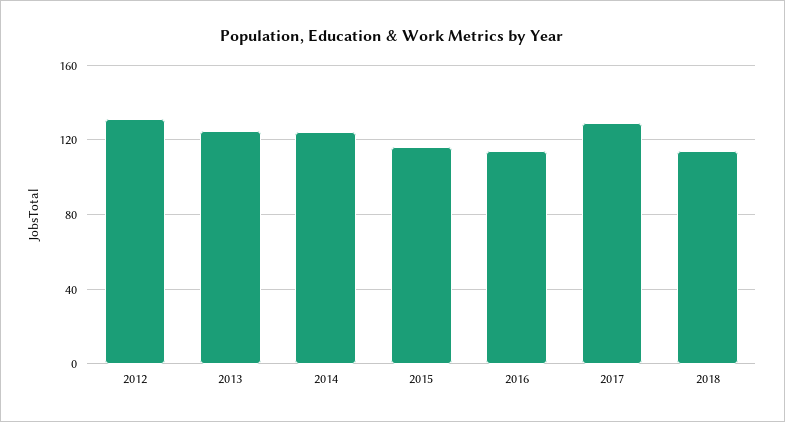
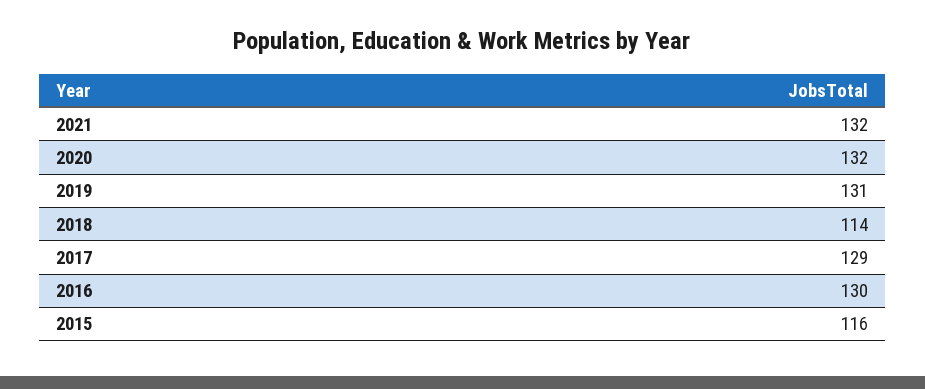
2012: 130 -> none
2013: 125 -> none
2014: 125 -> none
2016: 115 -> 130
2021: none -> 132
2020: none -> 132
2019: none -> 131

